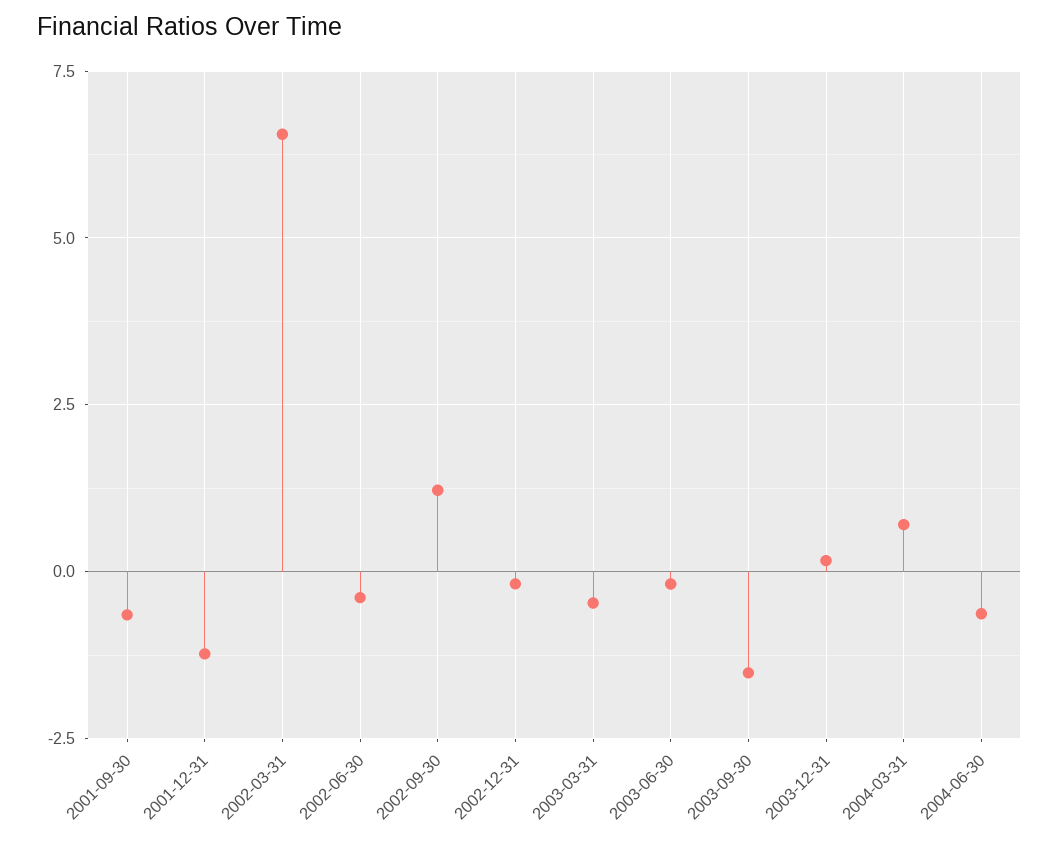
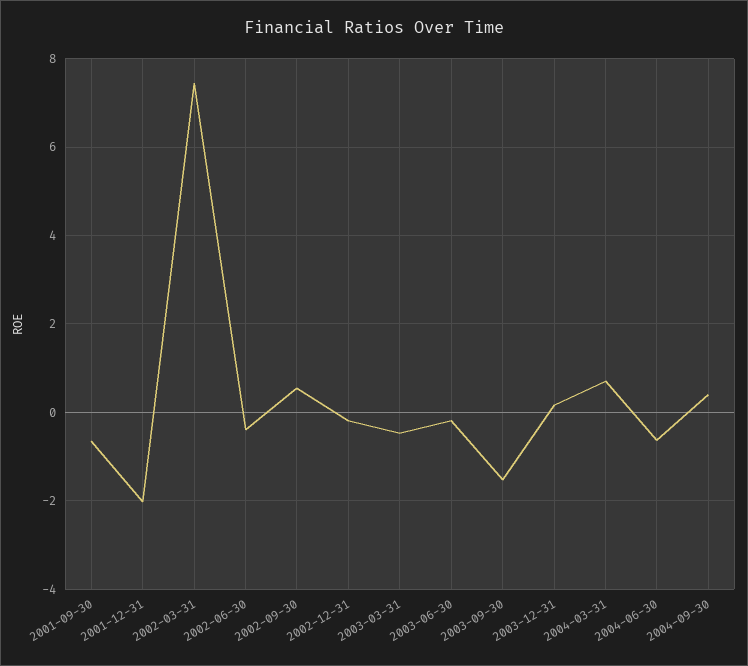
2001-12-31: -1.25 -> -2
2002-03-31: 6.5 -> 7.4
2002-09-30: 1.25 -> 0.6
2004-09-30: none -> 0.4

